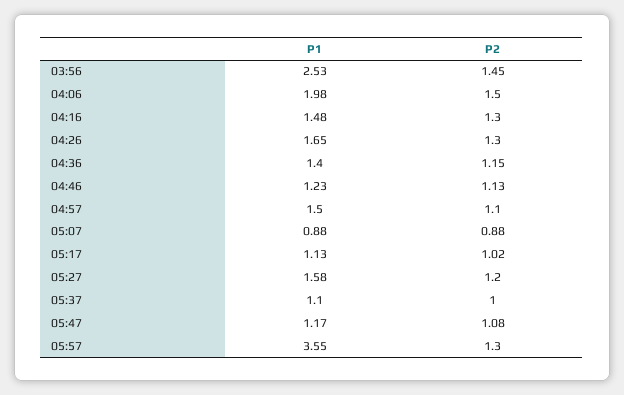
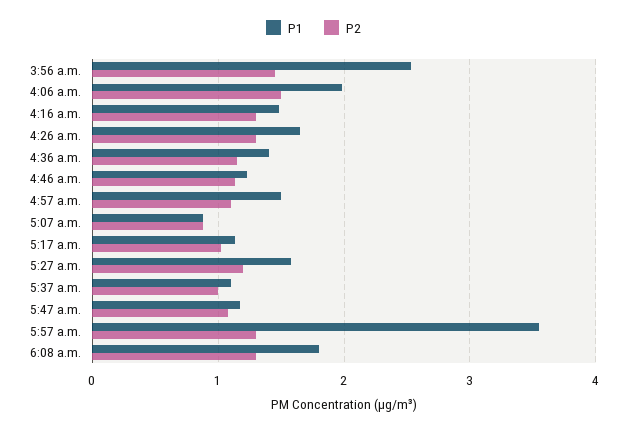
P1, 6:08 a.m.: none -> 1.8
P2, 6:08 a.m.: none -> 1.3

